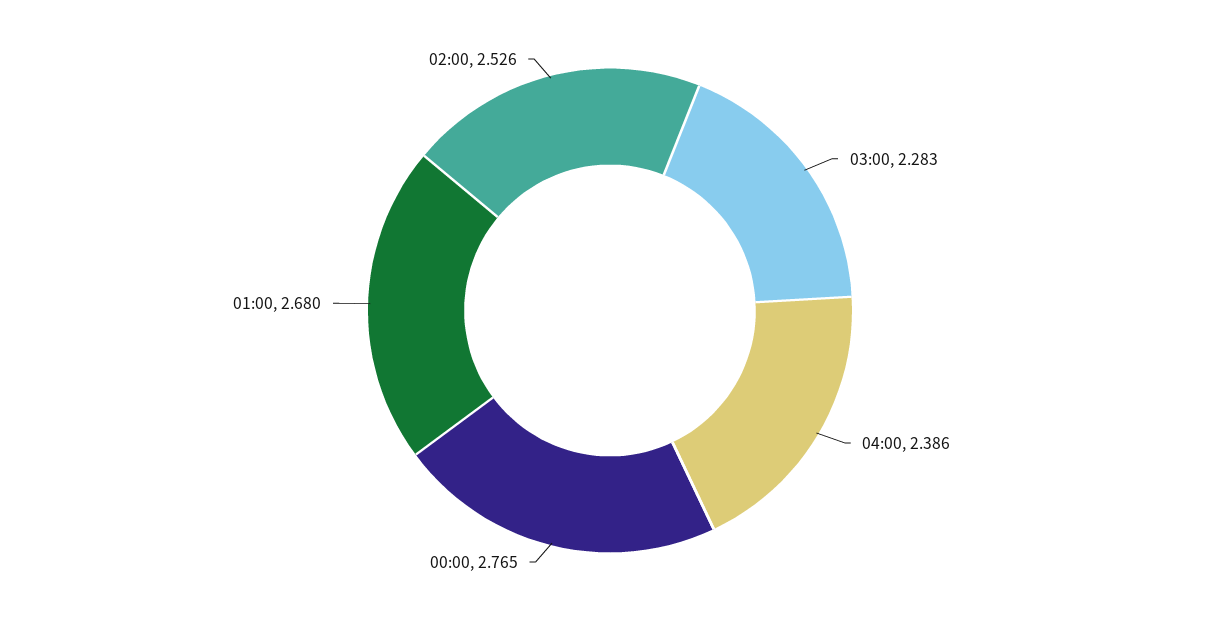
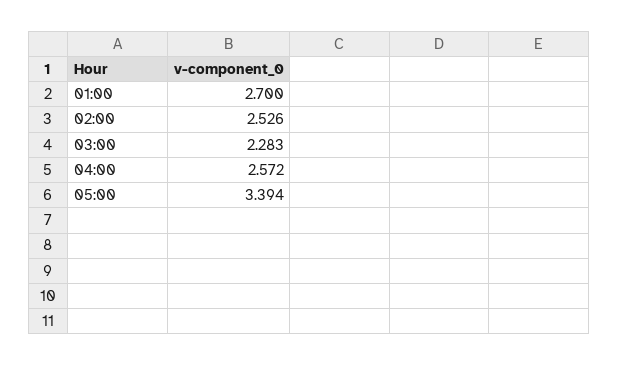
04:00: 2.386 -> 2.572
00:00: 2.765 -> none
01:00: 2.68 -> 2.7
05:00: none -> 3.394

